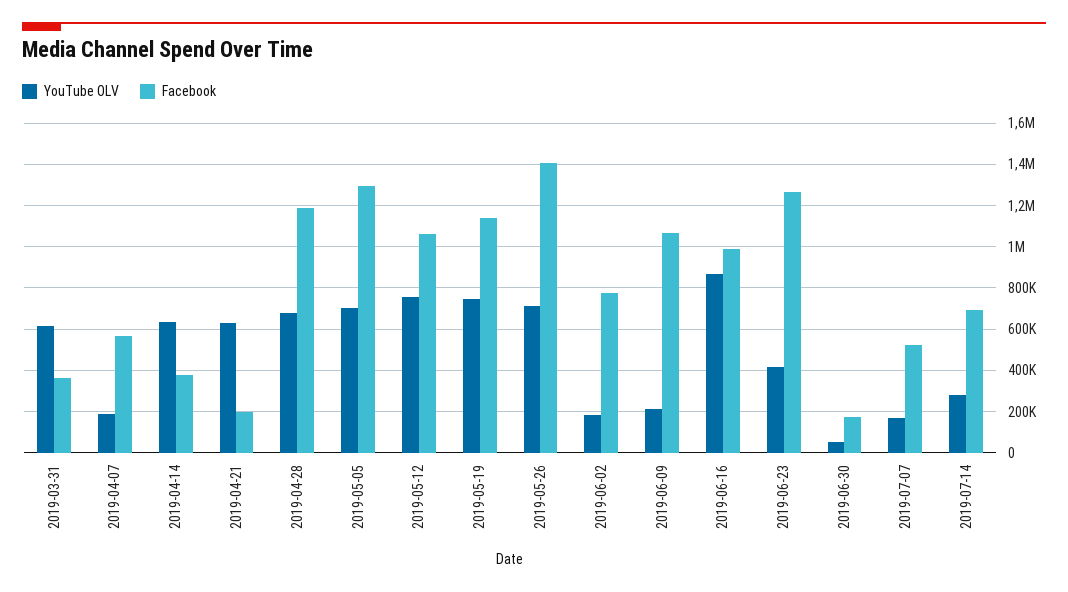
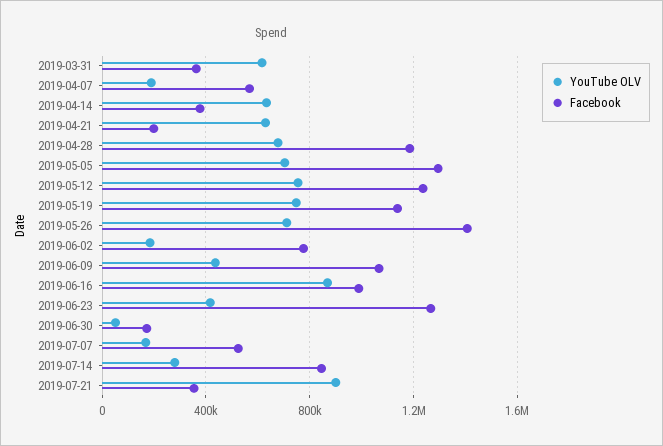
Facebook, 2019-05-12: 1050000 -> 1250000
YouTube OLV, 2019-06-09: 200000 -> 450000
Facebook, 2019-07-14: 700000 -> 850000
YouTube OLV, 2019-07-21: none -> 900000
Facebook, 2019-07-21: none -> 350000

